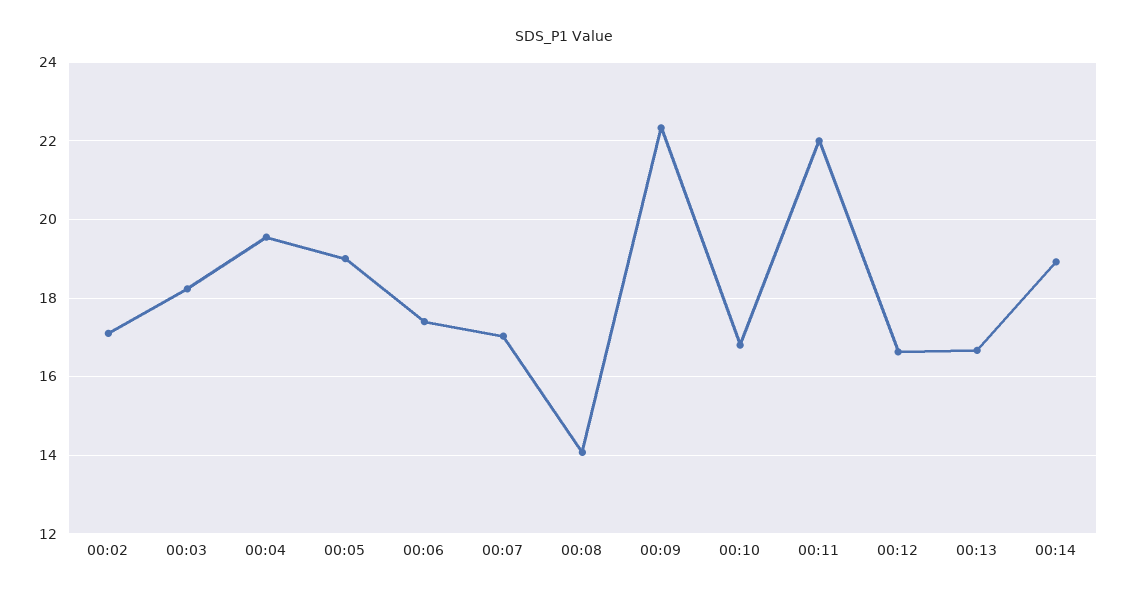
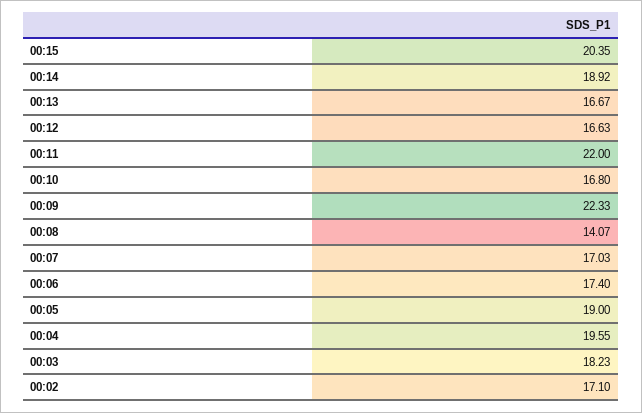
00:15: none -> 20.35

